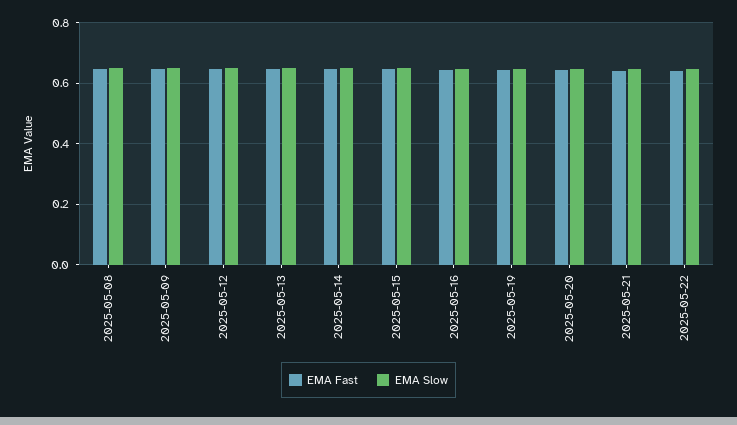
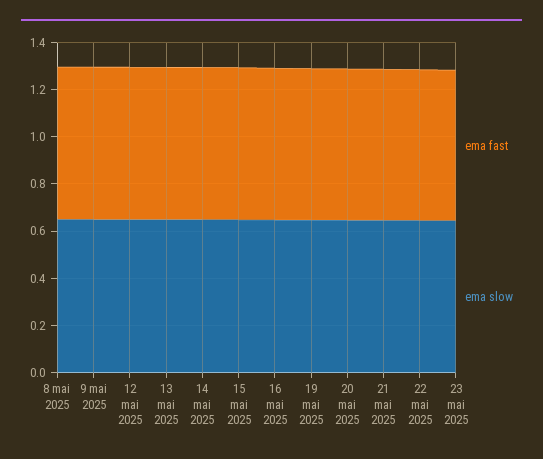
EMA Fast, 23 mai 2025: none -> 0.65
EMA Slow, 23 mai 2025: none -> 0.65

